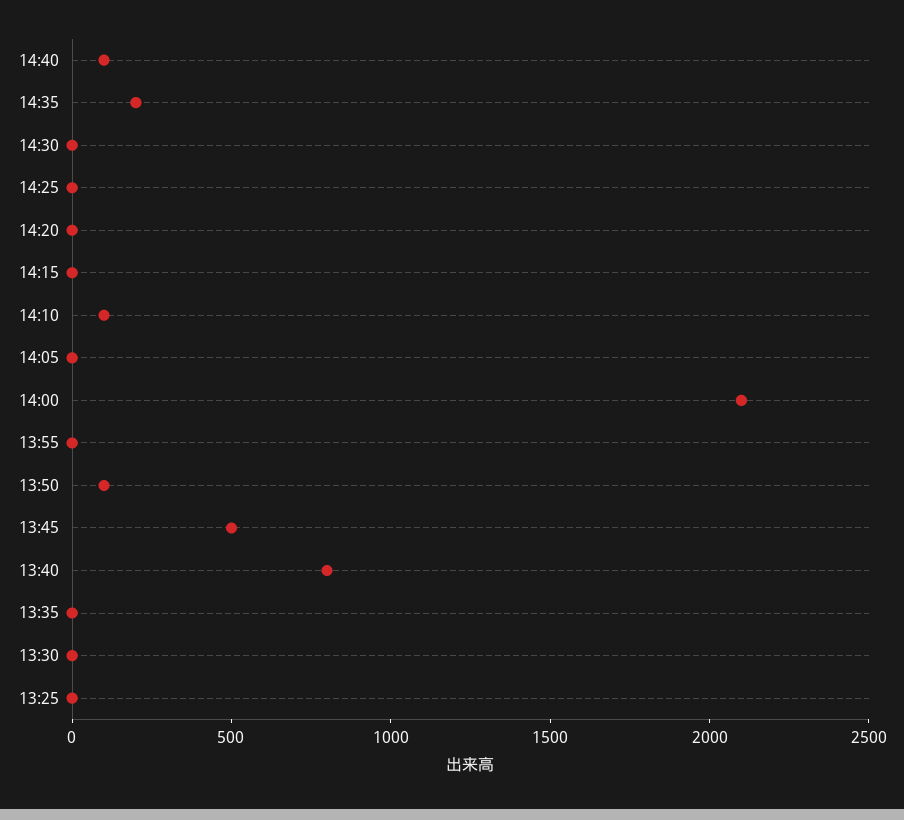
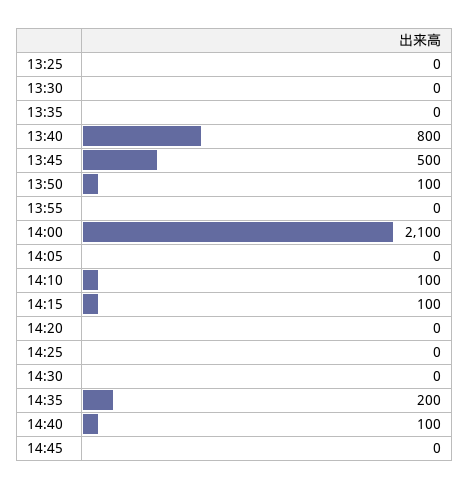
14:15: 0 -> 100
14:45: none -> 0

